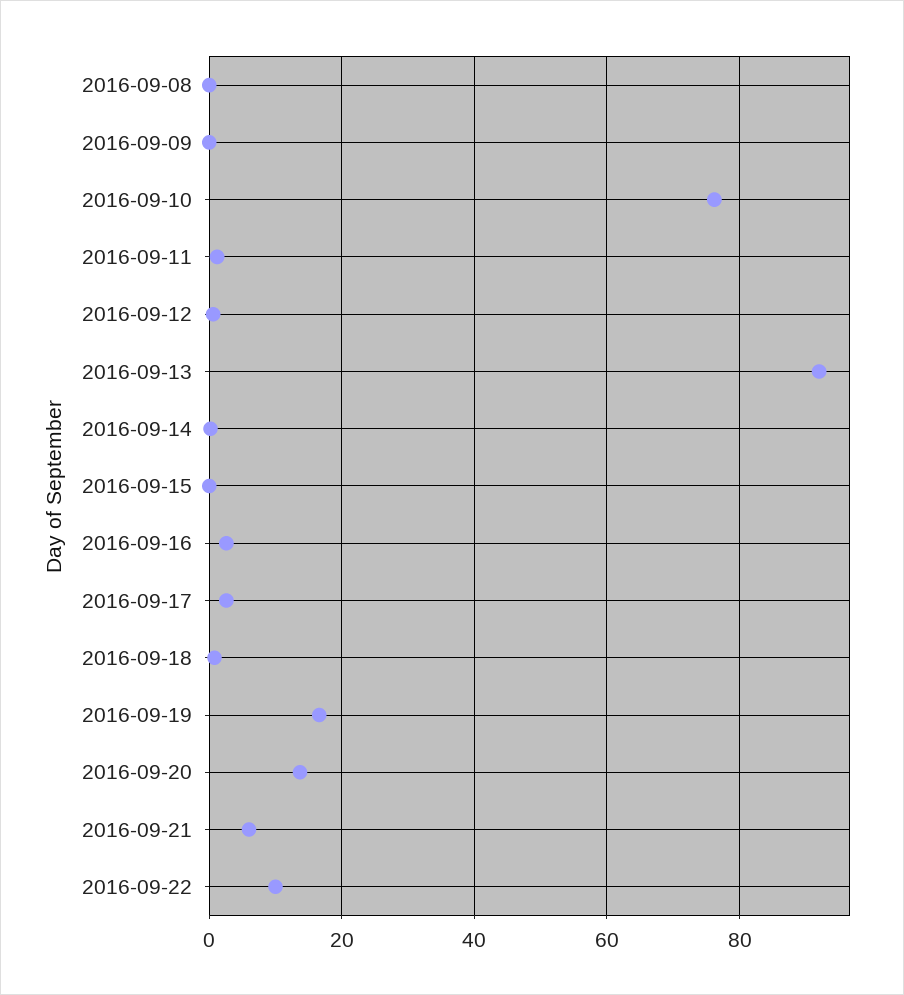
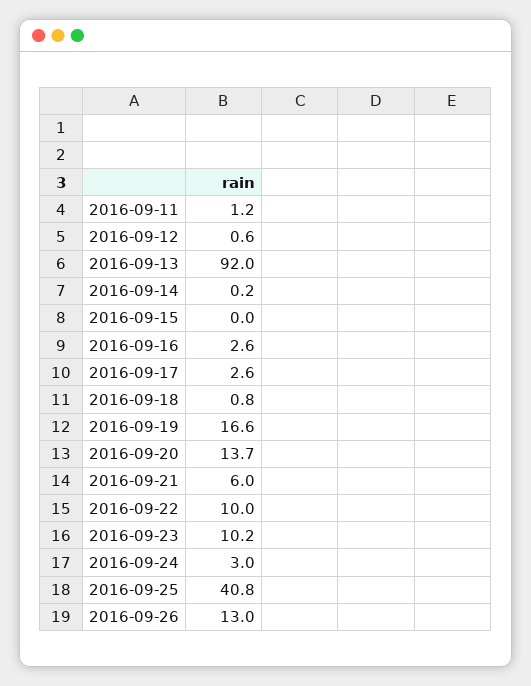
2016-09-08: 0 -> none
2016-09-09: 0 -> none
2016-09-10: 76 -> none
2016-09-23: none -> 10.2
2016-09-24: none -> 3
2016-09-25: none -> 40.8
2016-09-26: none -> 13

